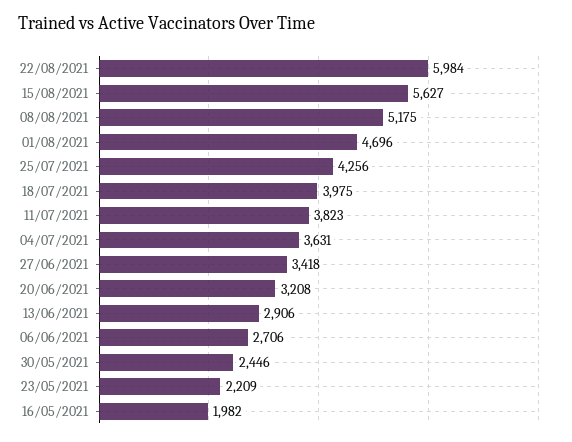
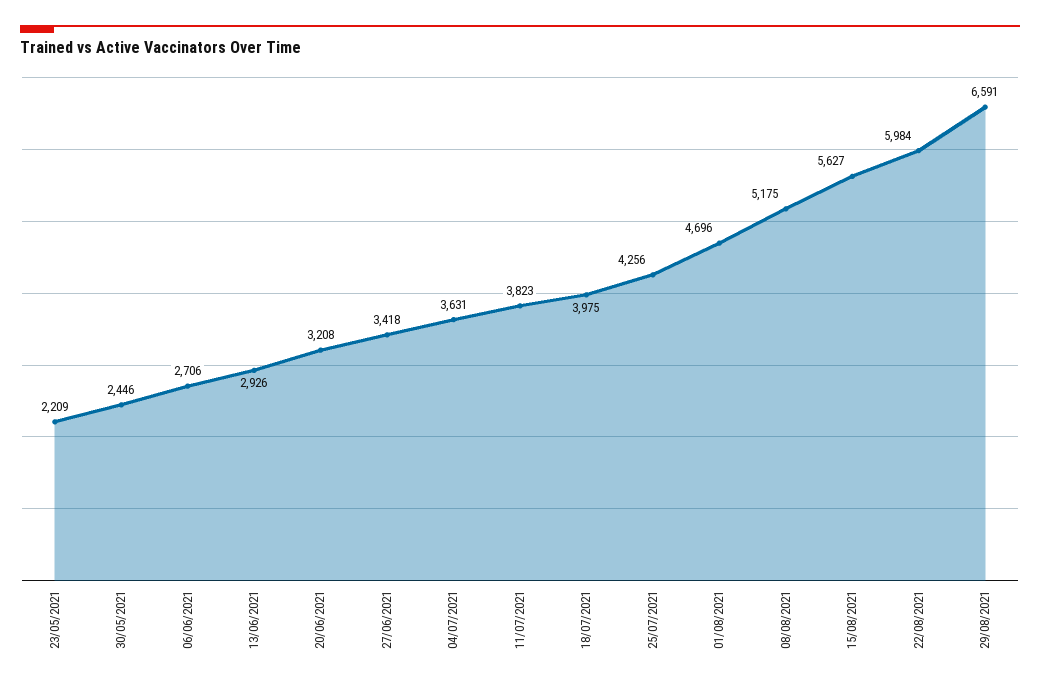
13/06/2021: 2906 -> 2926
16/05/2021: 1982 -> none
29/08/2021: none -> 6591

